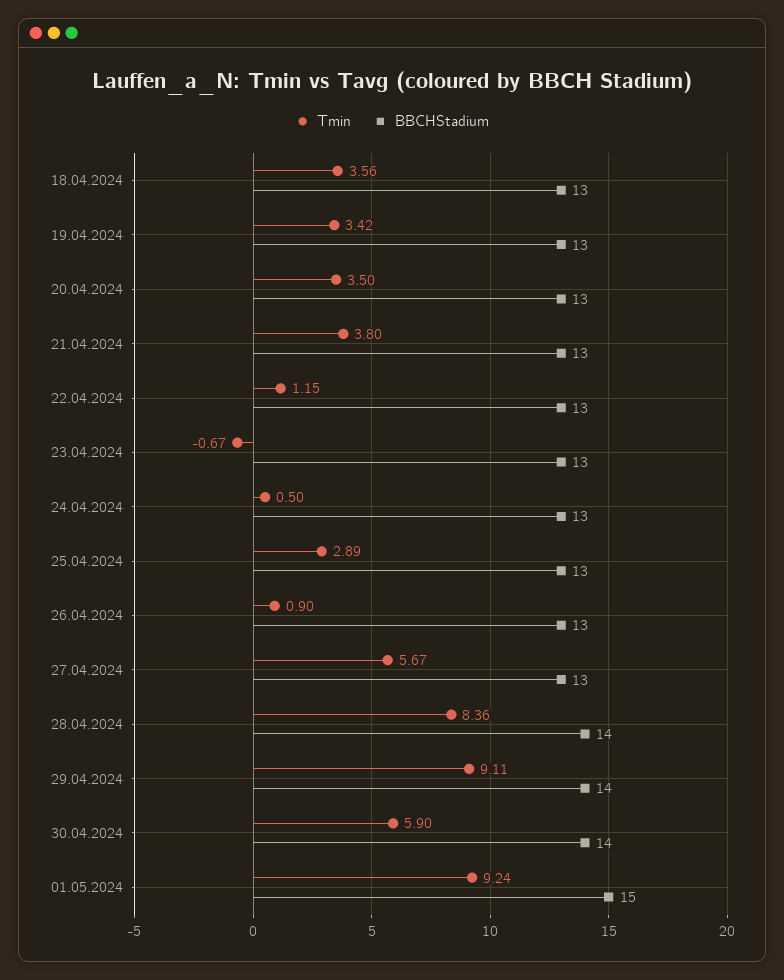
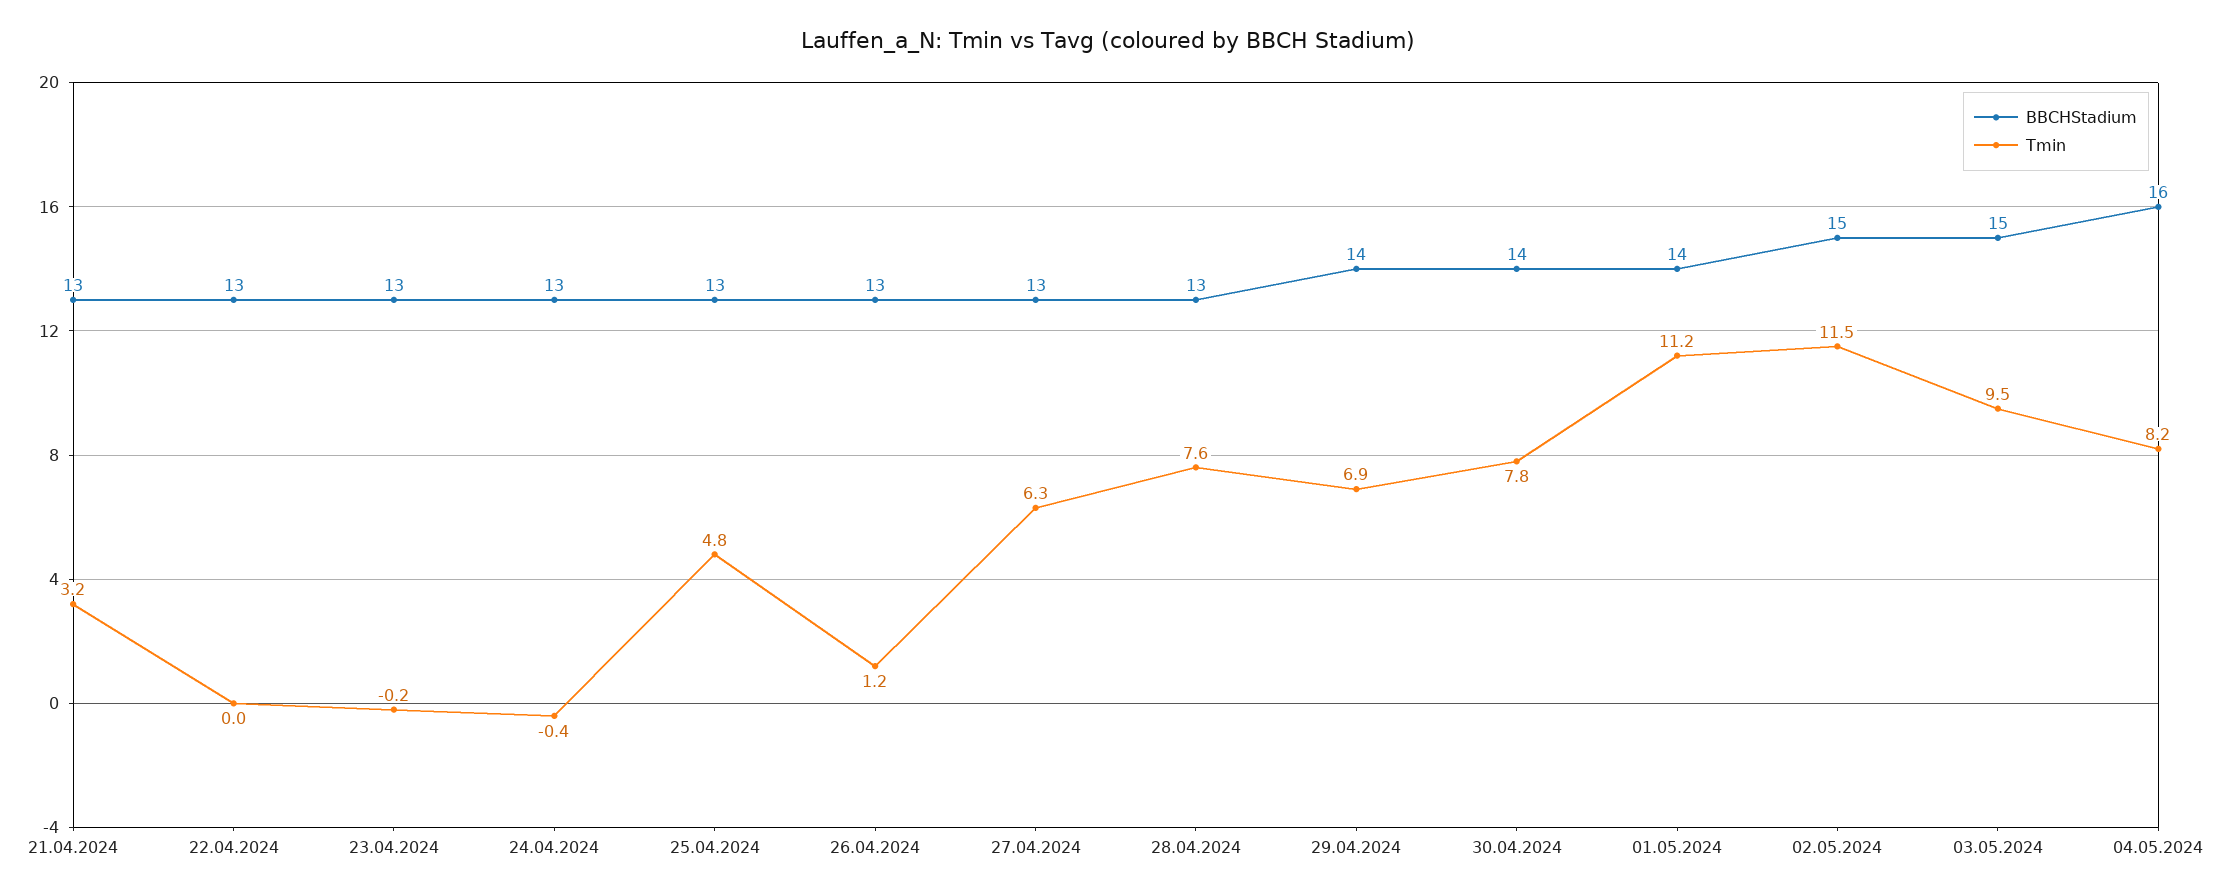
Tmin, 18.04.2024: 3.56 -> none
BBCHStadium, 18.04.2024: 13 -> none
Tmin, 19.04.2024: 3.42 -> none
BBCHStadium, 19.04.2024: 13 -> none
Tmin, 20.04.2024: 3.5 -> none
BBCHStadium, 20.04.2024: 13 -> none
Tmin, 21.04.2024: 3.8 -> 3.2
Tmin, 22.04.2024: 1.15 -> 0
Tmin, 23.04.2024: -0.67 -> -0.2
Tmin, 24.04.2024: 0.5 -> -0.4
Tmin, 25.04.2024: 2.89 -> 4.8
Tmin, 26.04.2024: 0.9 -> 1.2
Tmin, 27.04.2024: 5.67 -> 6.3
Tmin, 28.04.2024: 8.36 -> 7.6
BBCHStadium, 28.04.2024: 14 -> 13
Tmin, 29.04.2024: 9.11 -> 6.9
Tmin, 30.04.2024: 5.9 -> 7.8
Tmin, 01.05.2024: 9.24 -> 11.2
BBCHStadium, 01.05.2024: 15 -> 14
BBCHStadium, 02.05.2024: none -> 15
Tmin, 02.05.2024: none -> 11.5
BBCHStadium, 03.05.2024: none -> 15
Tmin, 03.05.2024: none -> 9.5
BBCHStadium, 04.05.2024: none -> 16
Tmin, 04.05.2024: none -> 8.2

